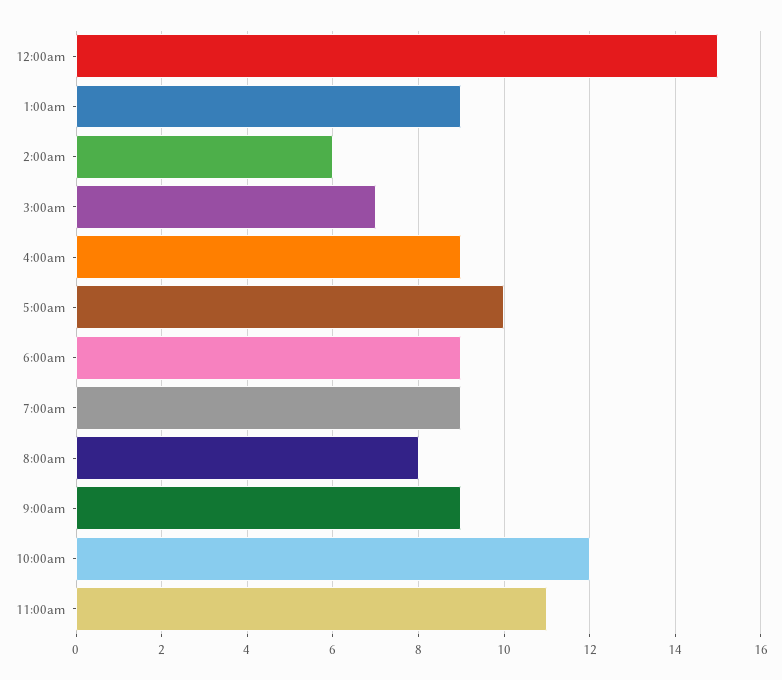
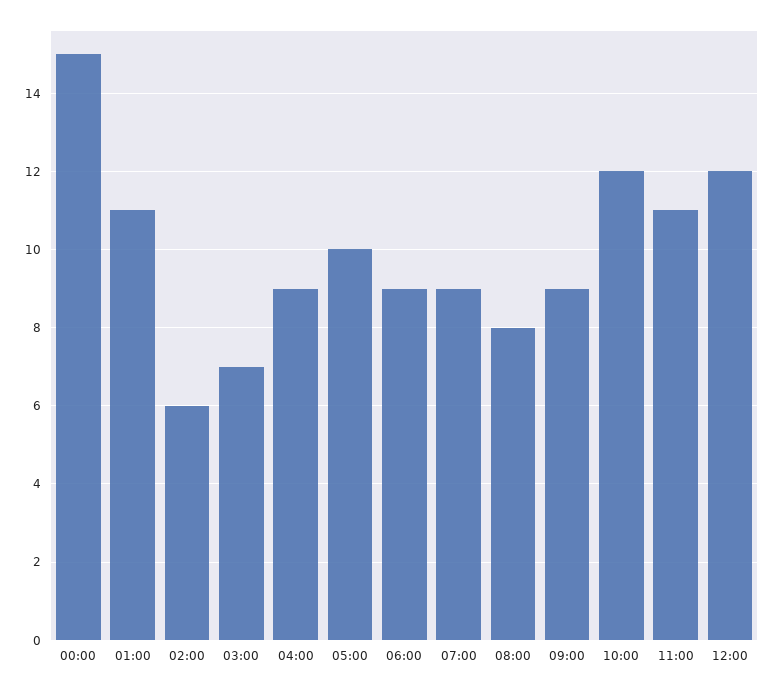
1:00am: 9 -> 11
12:00: none -> 12

